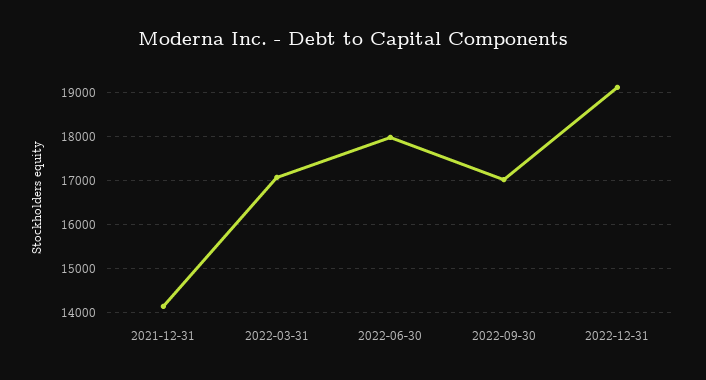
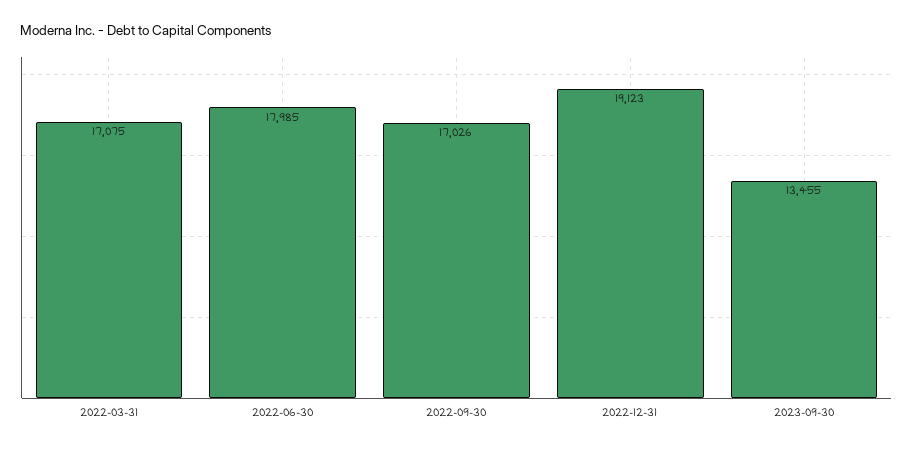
2021-12-31: 14200 -> none
2023-09-30: none -> 13455

